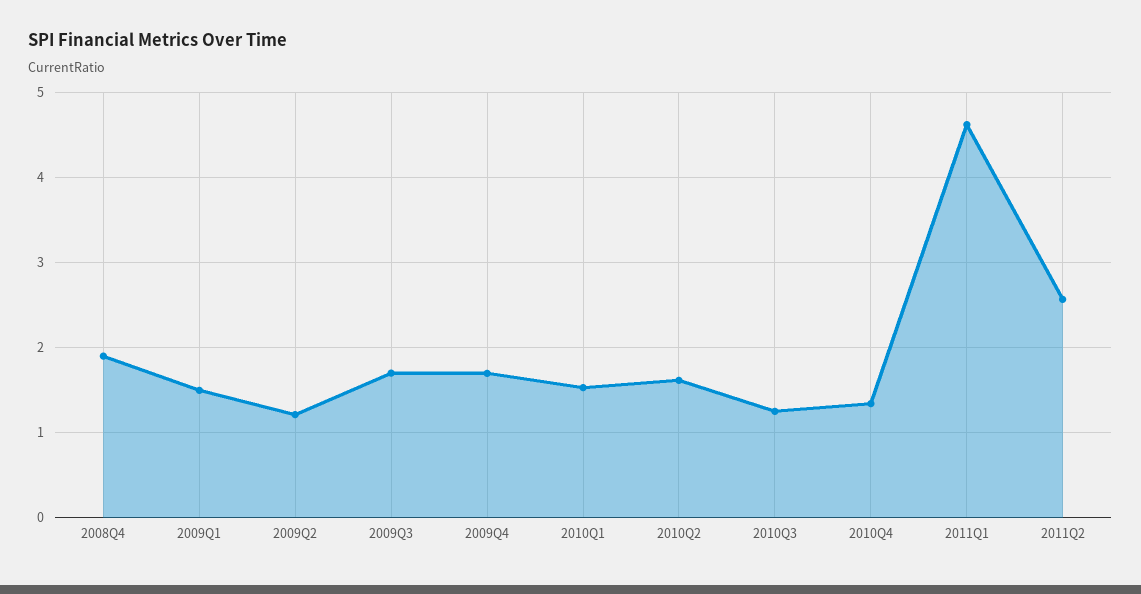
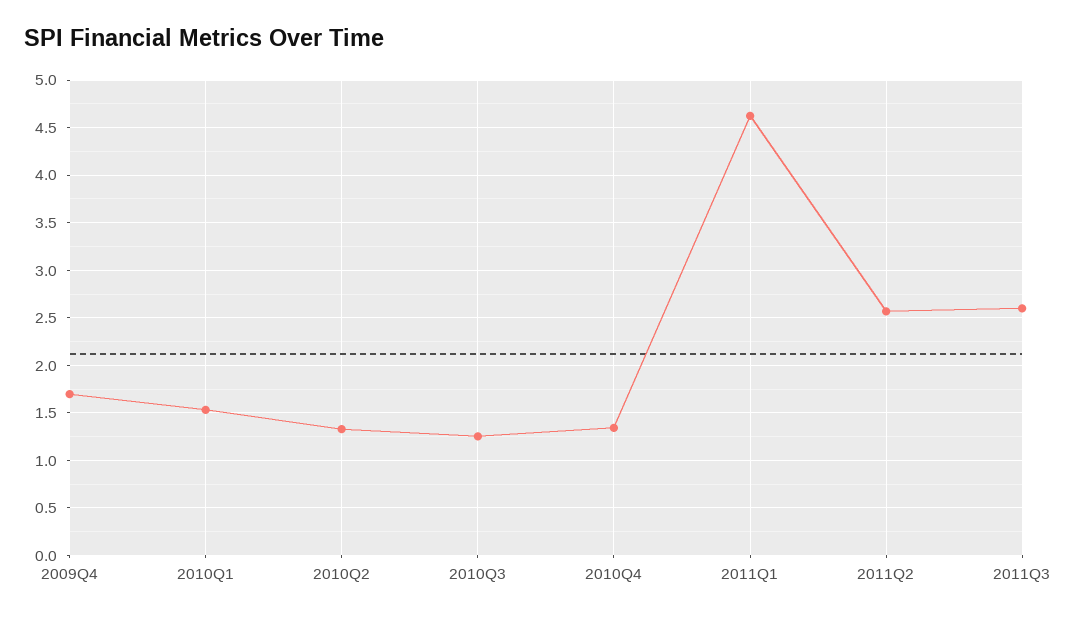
2008Q4: 1.9 -> none
2009Q1: 1.5 -> none
2009Q2: 1.2 -> none
2009Q3: 1.7 -> none
2010Q2: 1.6 -> 1.3
2011Q3: none -> 2.6

